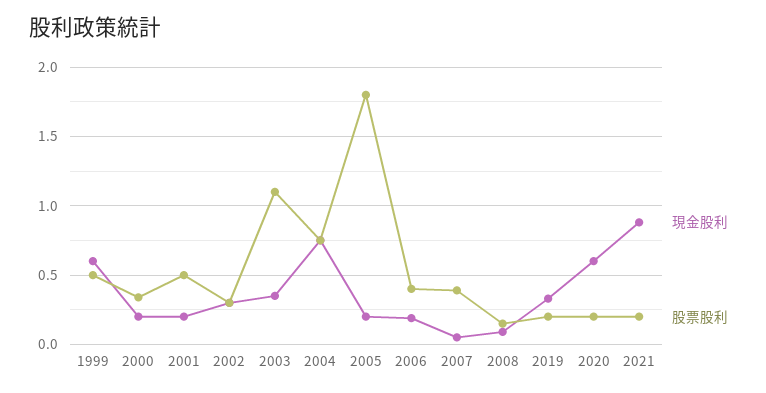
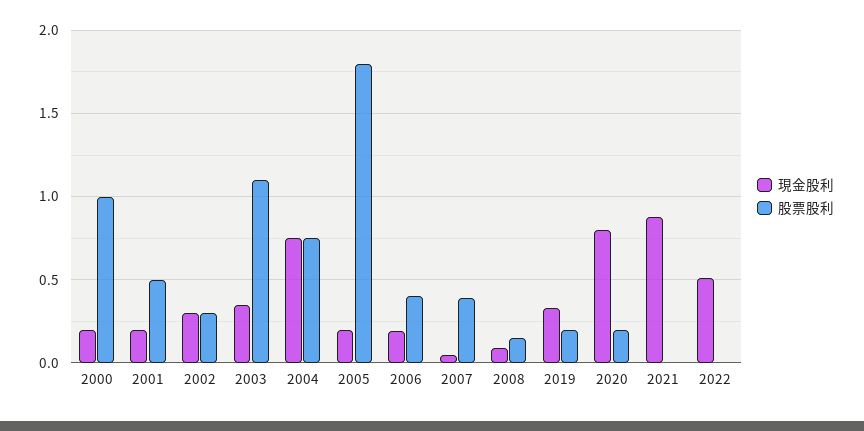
現金股利, 1999: 0.6 -> none
股票股利, 1999: 0.5 -> none
股票股利, 2000: 0.35 -> 1
現金股利, 2020: 0.6 -> 0.8
股票股利, 2021: 0.2 -> 0
現金股利, 2022: none -> 0.5
股票股利, 2022: none -> 0

